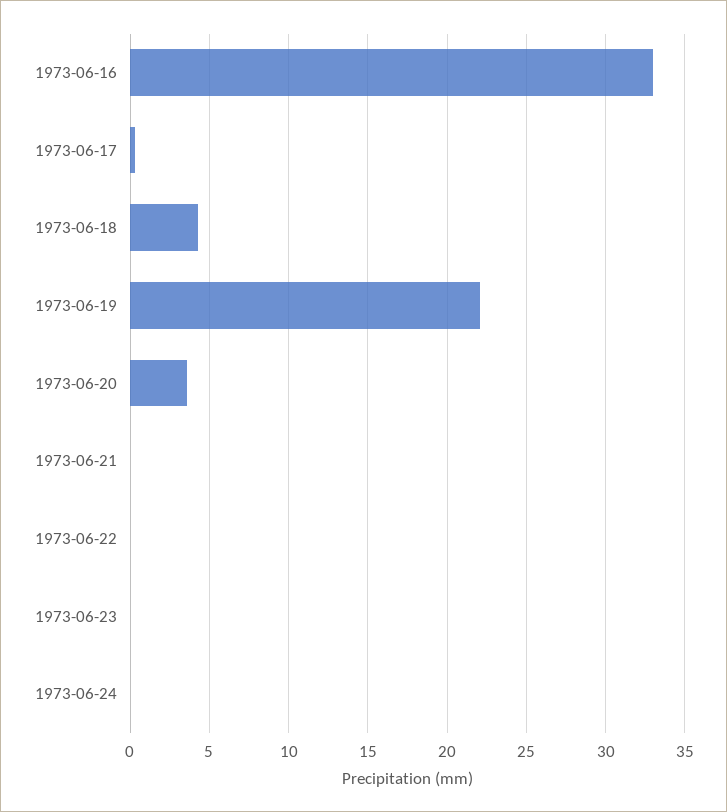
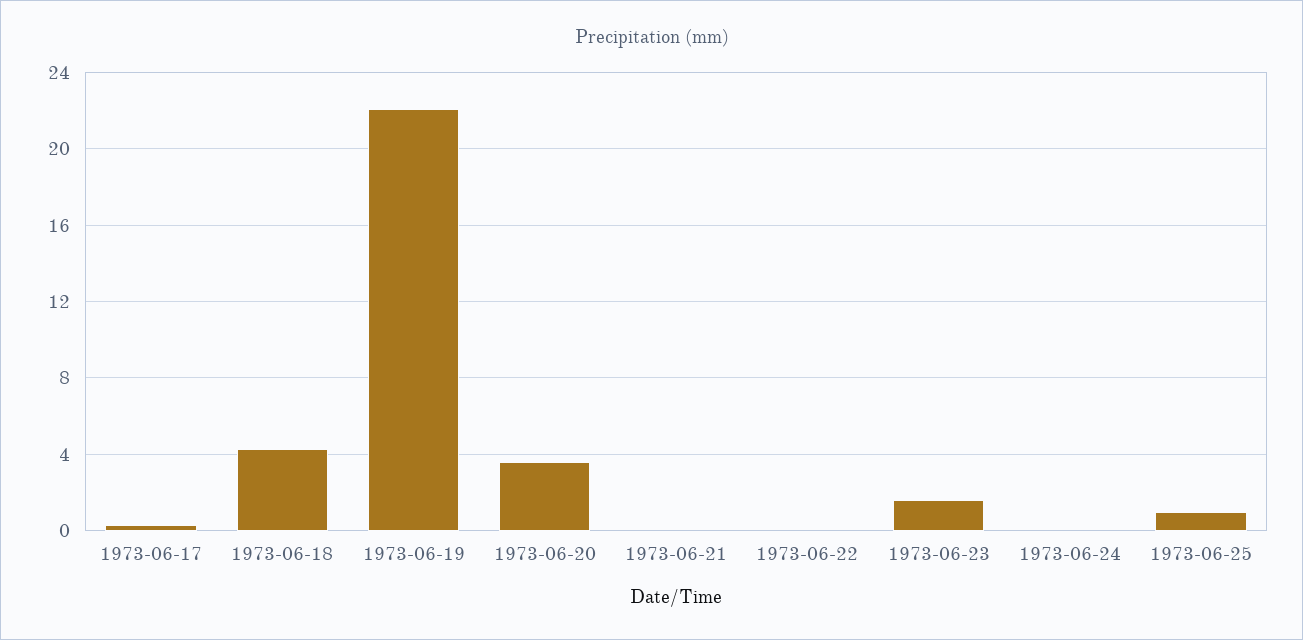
1973-06-16: 33 -> none
1973-06-23: 0 -> 1.5
1973-06-25: none -> 1

